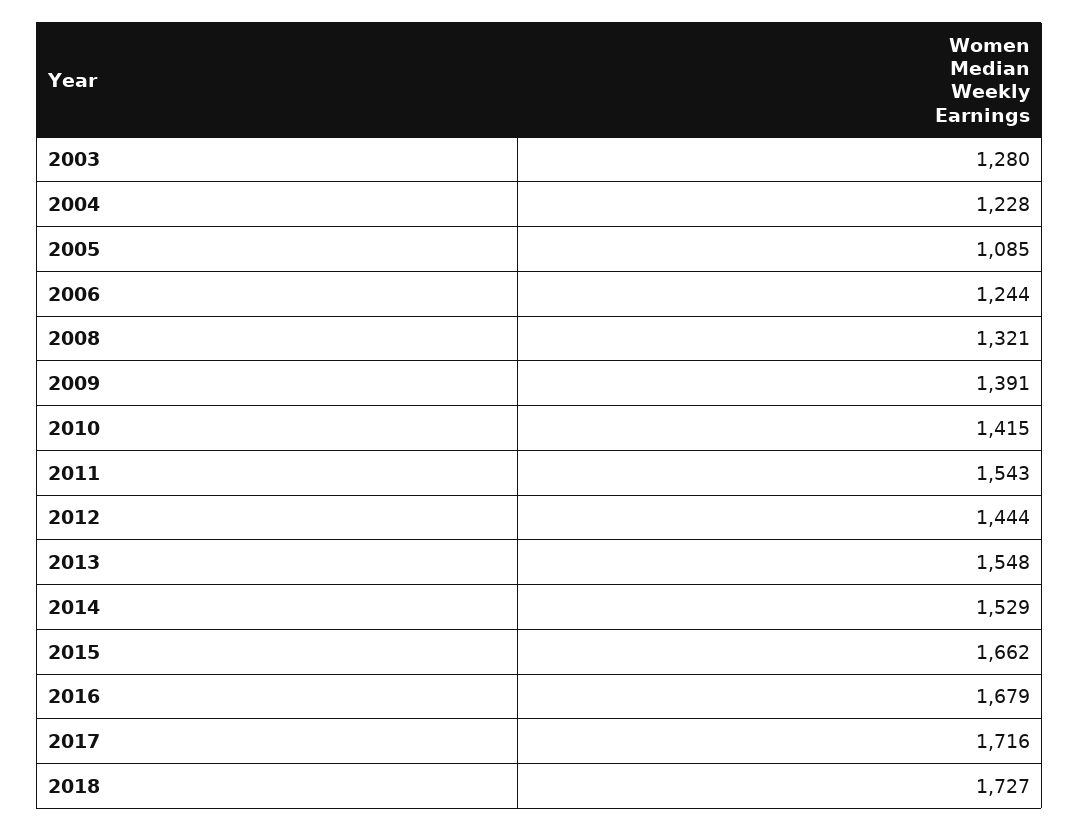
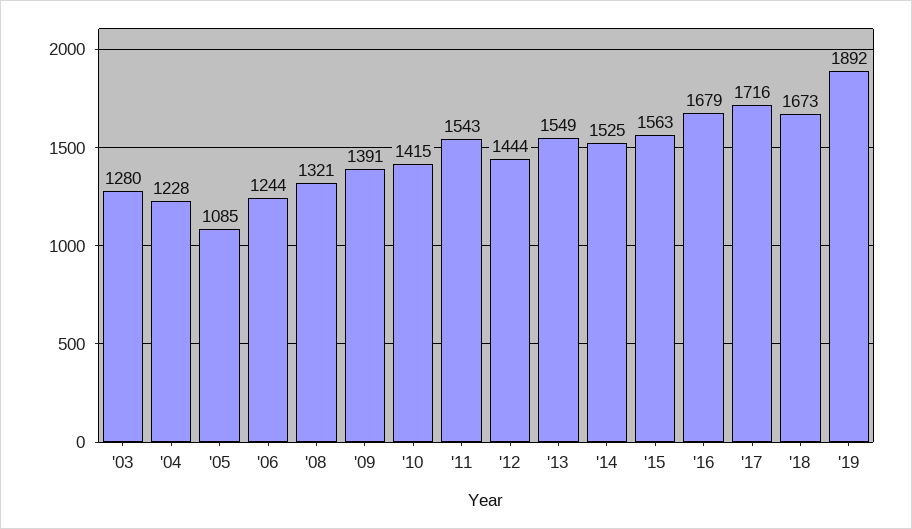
2013: 1548 -> 1549
2014: 1529 -> 1525
2015: 1662 -> 1563
2018: 1727 -> 1673
'19: none -> 1892

